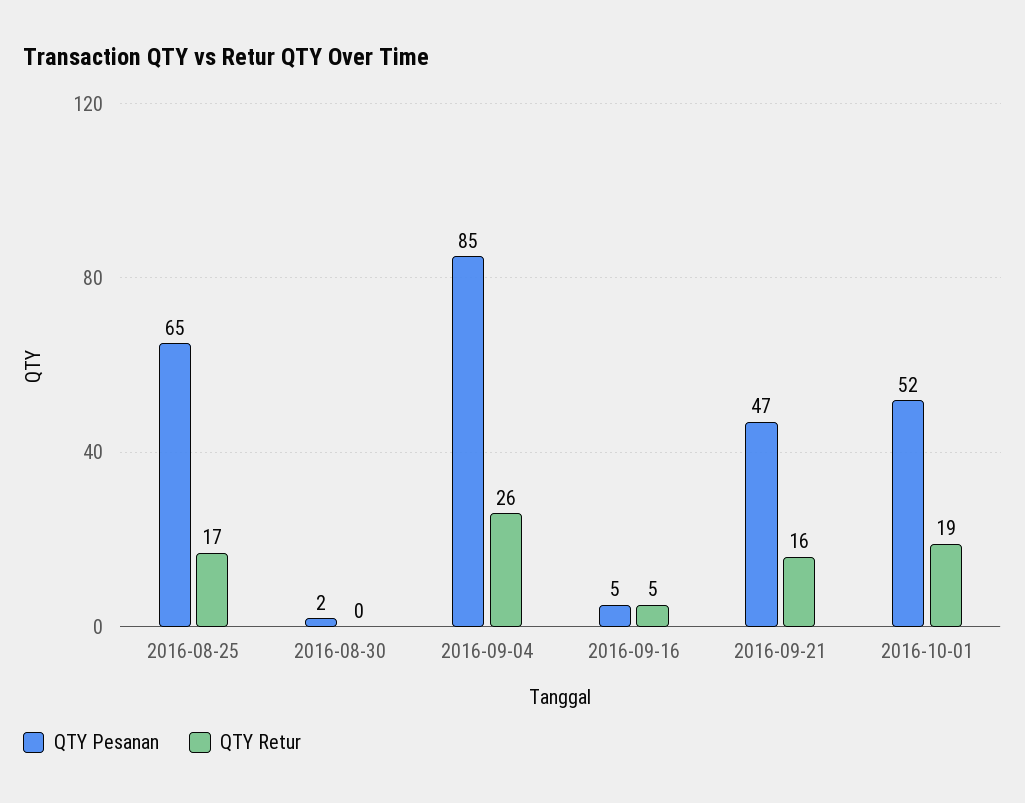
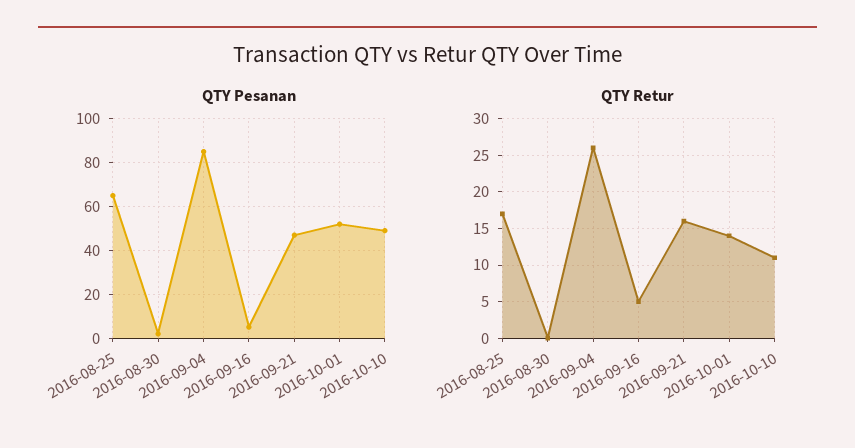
QTY Retur, 2016-10-01: 19 -> 14
QTY Pesanan, 2016-10-10: none -> 50
QTY Retur, 2016-10-10: none -> 11

